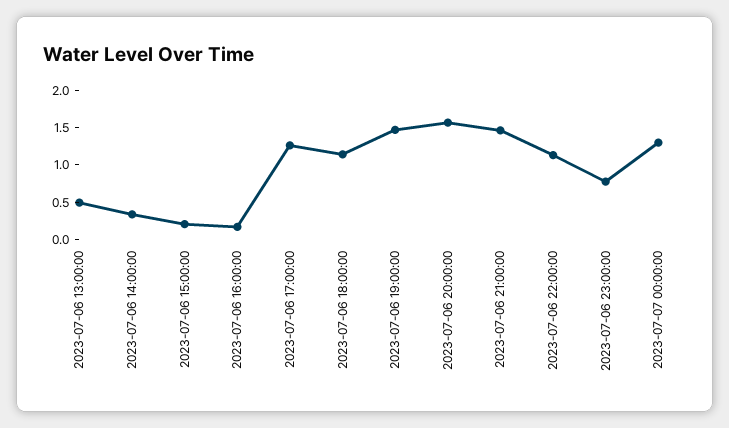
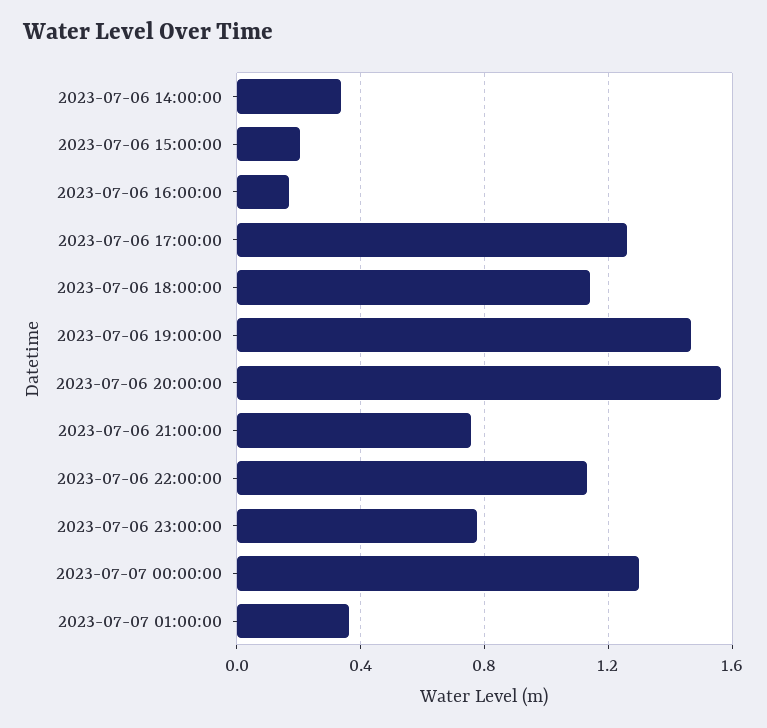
2023-07-06 13:00:00: 0.5 -> none
2023-07-06 21:00:00: 1.5 -> 0.75
2023-07-07 01:00:00: none -> 0.35

